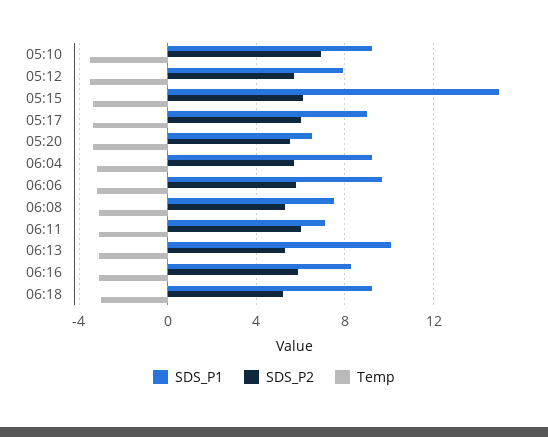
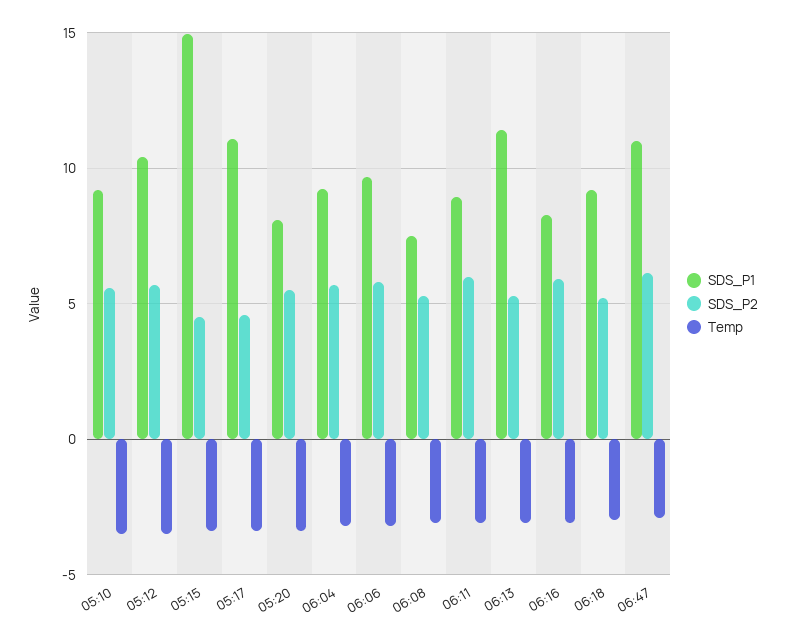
SDS_P2, 05:10: 7 -> 5.5
SDS_P1, 05:12: 8 -> 10.5
SDS_P2, 05:15: 6 -> 4.5
SDS_P1, 05:17: 9 -> 11
SDS_P2, 05:17: 6 -> 4.5
SDS_P1, 05:20: 6.5 -> 8
SDS_P1, 06:11: 7 -> 9
SDS_P1, 06:13: 10 -> 11.5
SDS_P1, 06:47: none -> 11
SDS_P2, 06:47: none -> 6
Temp, 06:47: none -> -3

